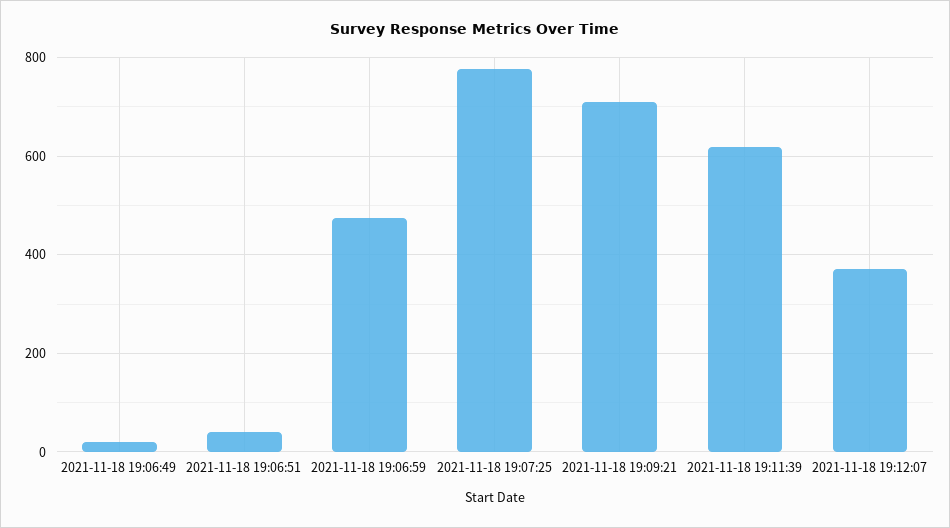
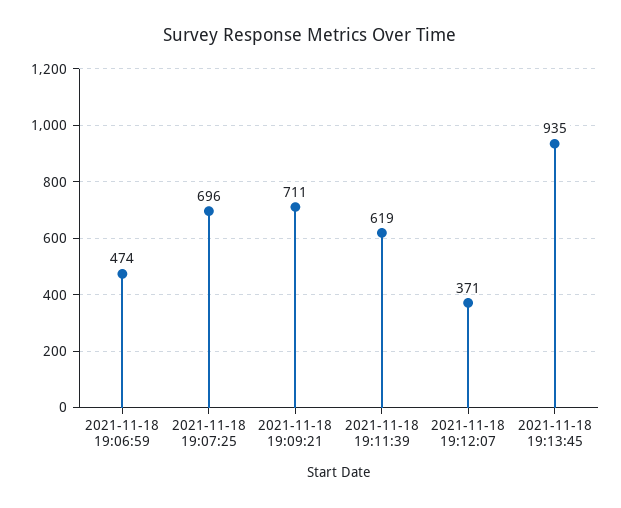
2021-11-18 19:06:49: 20 -> none
2021-11-18 19:06:51: 40 -> none
2021-11-18 19:07:25: 780 -> 696
2021-11-18 19:13:45: none -> 935

